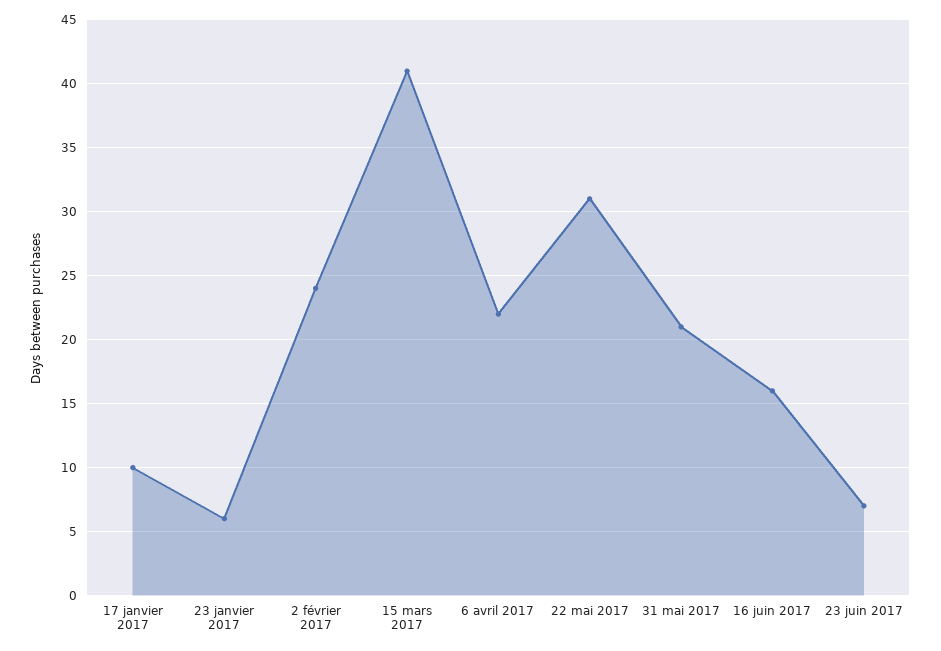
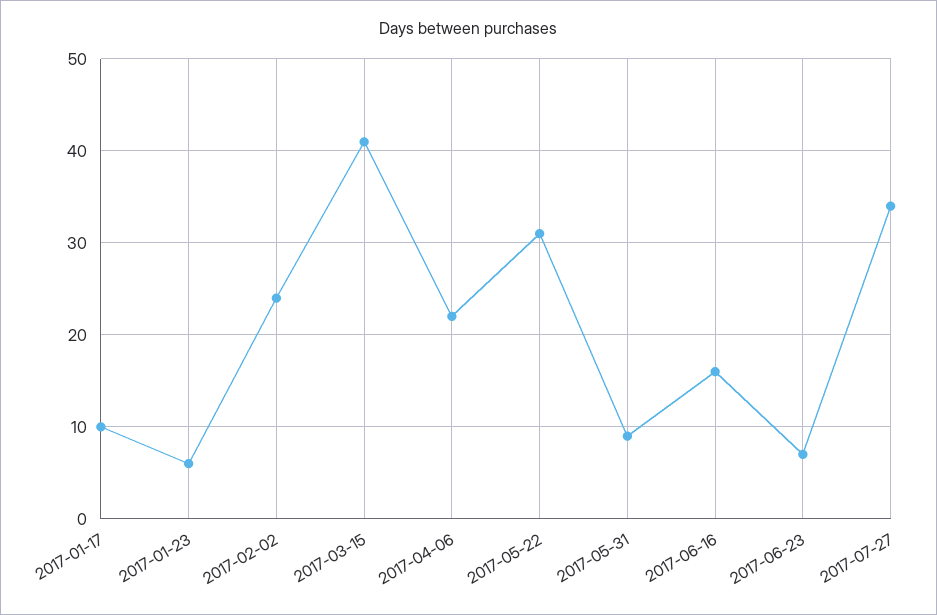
31 mai 2017: 21 -> 9
2017-07-27: none -> 34

